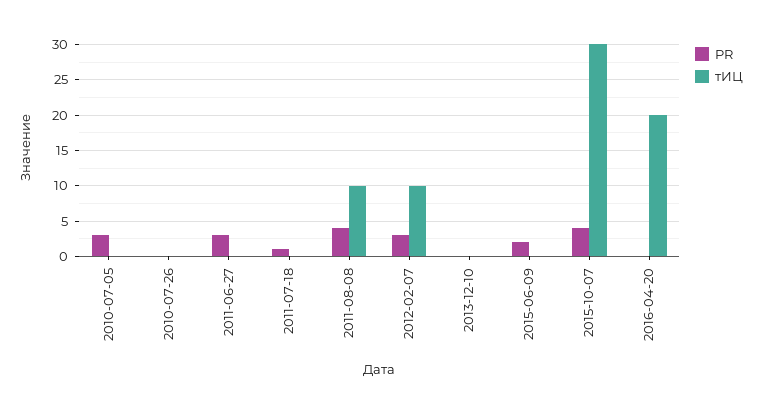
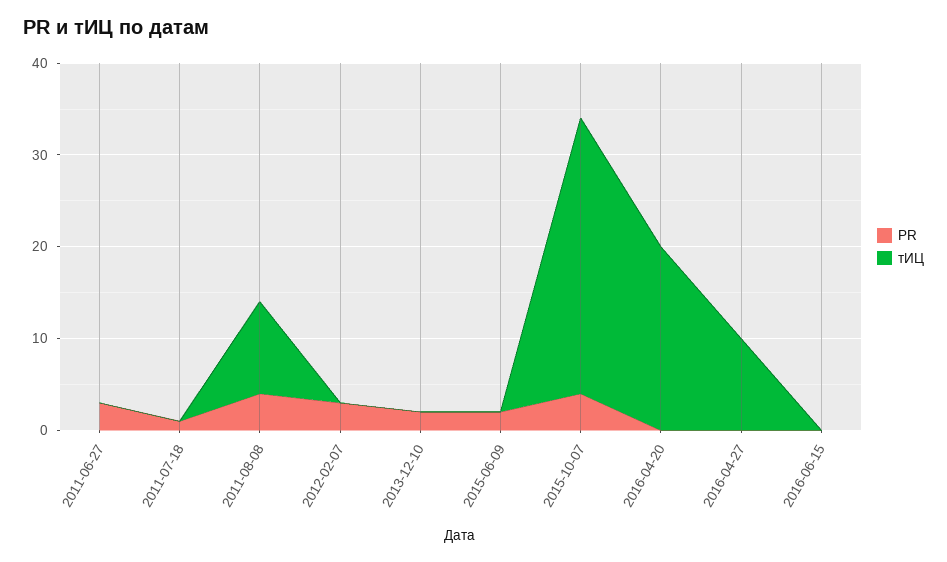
PR, 2010-07-05: 3 -> none
тИЦ, 2010-07-05: 0 -> none
PR, 2010-07-26: 0 -> none
тИЦ, 2010-07-26: 0 -> none
тИЦ, 2012-02-07: 10 -> 0
PR, 2013-12-10: 0 -> 2
PR, 2016-04-27: none -> 0
тИЦ, 2016-04-27: none -> 10
PR, 2016-06-15: none -> 0
тИЦ, 2016-06-15: none -> 0

